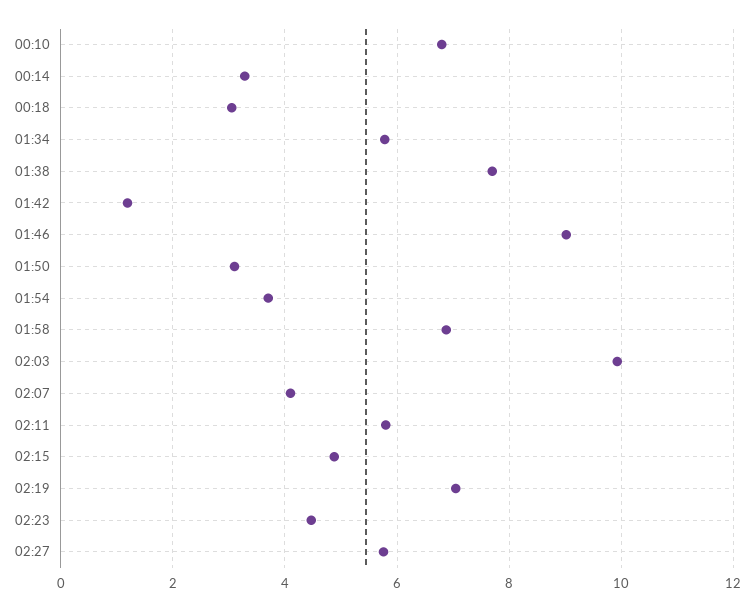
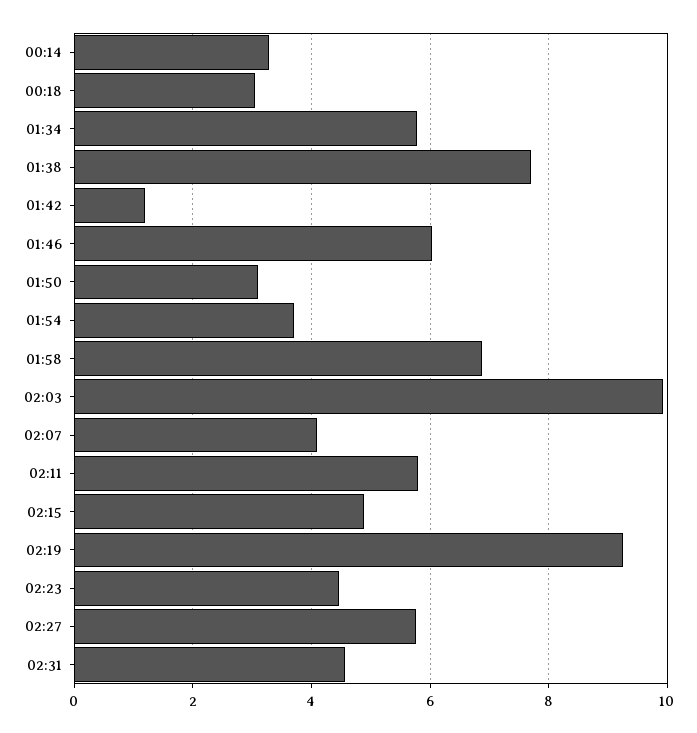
00:10: 6.8 -> none
01:46: 9 -> 6
02:19: 7 -> 9.2
02:31: none -> 4.6

